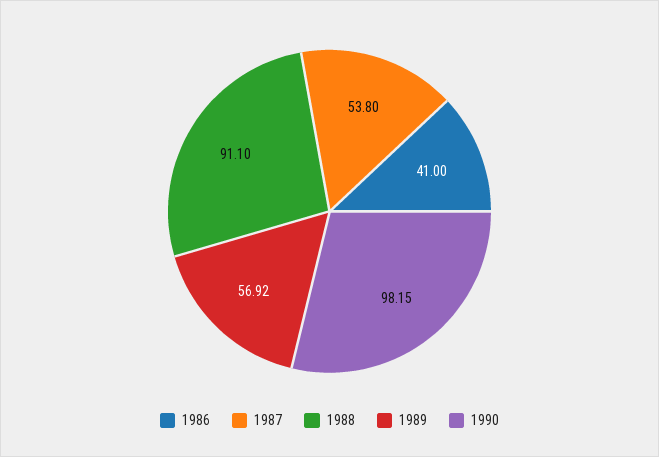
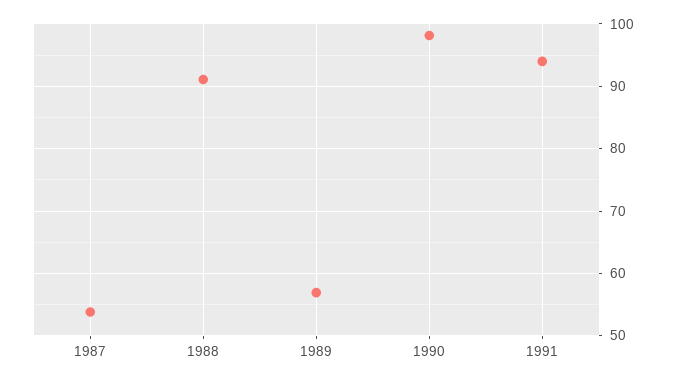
1986: 41 -> none
1991: none -> 94

